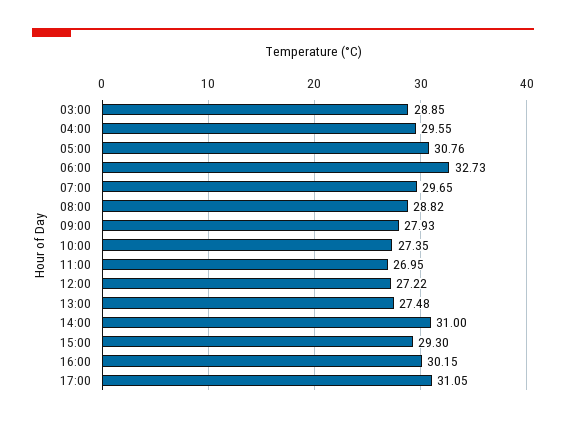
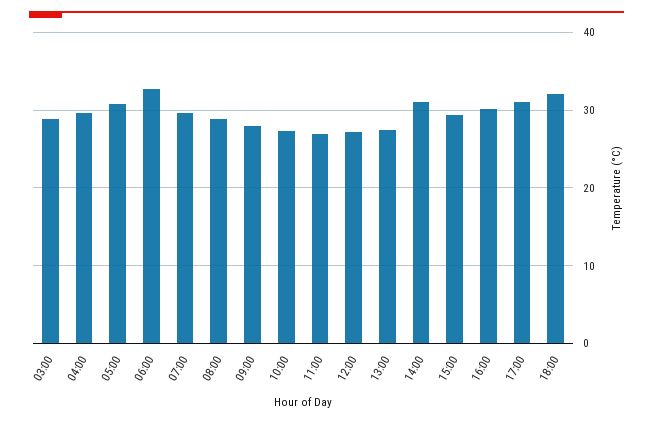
18:00: none -> 32

